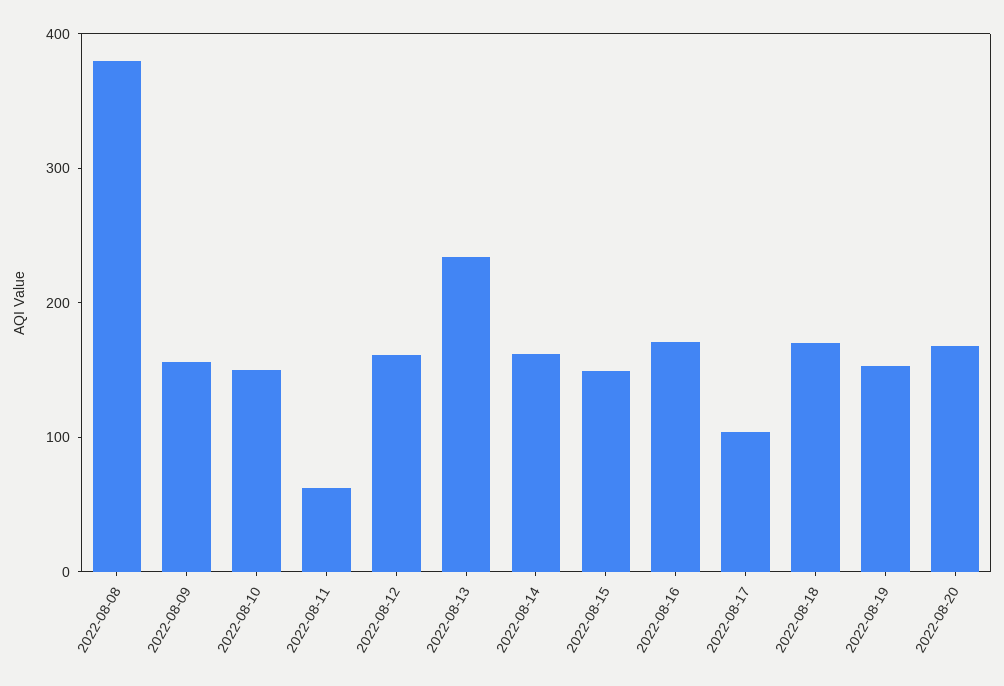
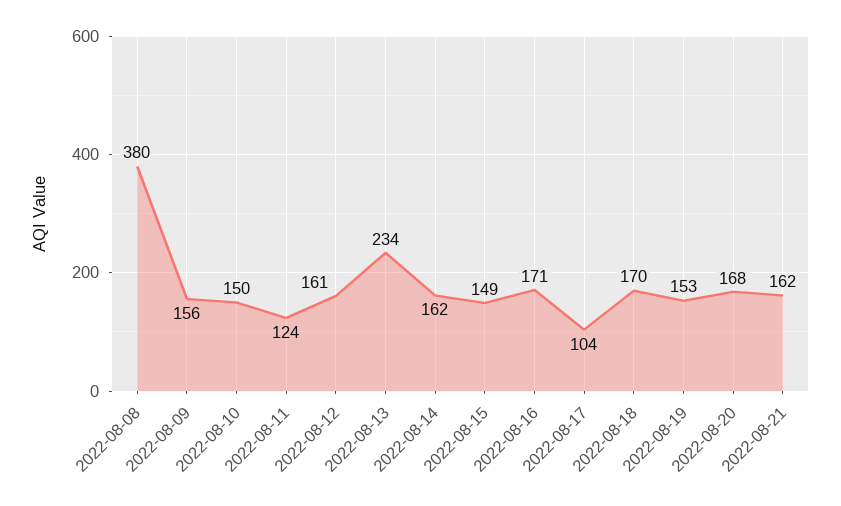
2022-08-11: 60 -> 124
2022-08-21: none -> 162

